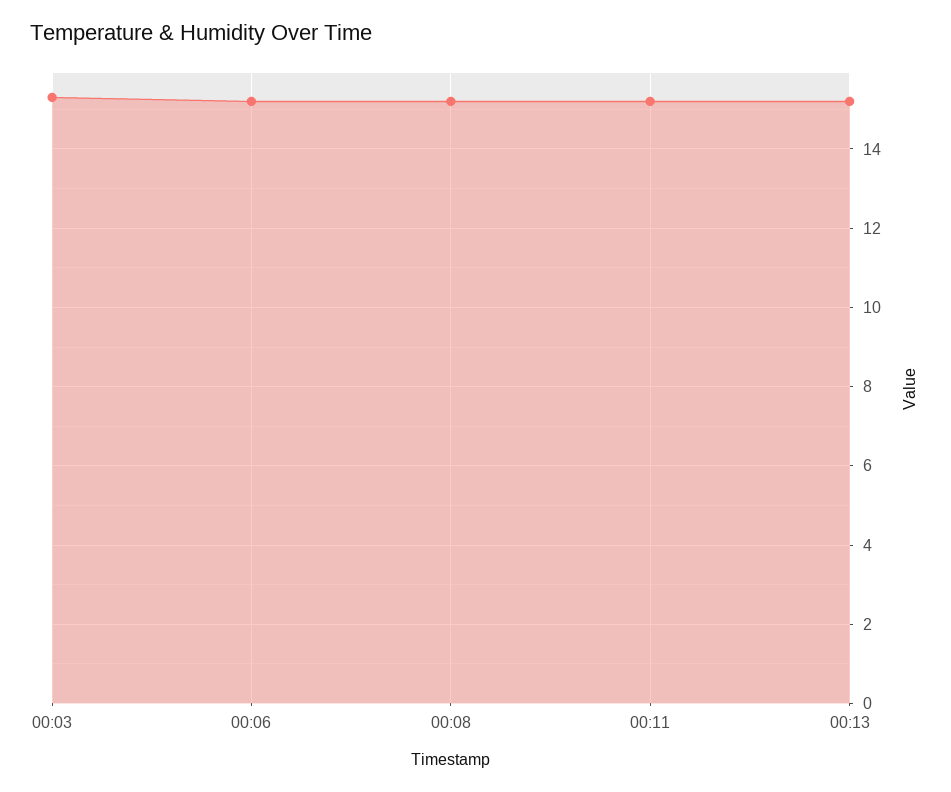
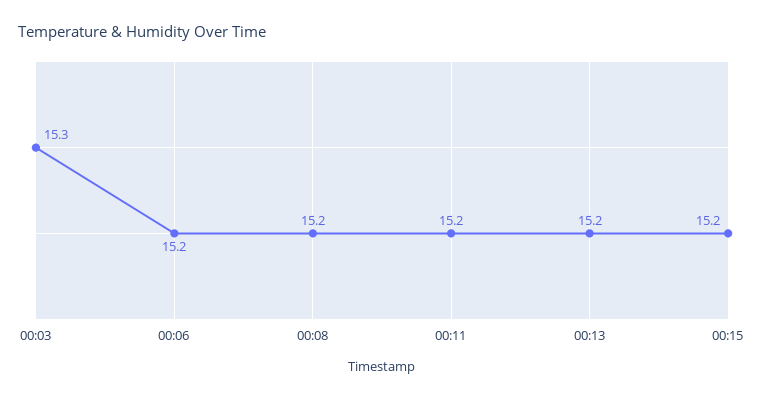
00:15: none -> 15.2

